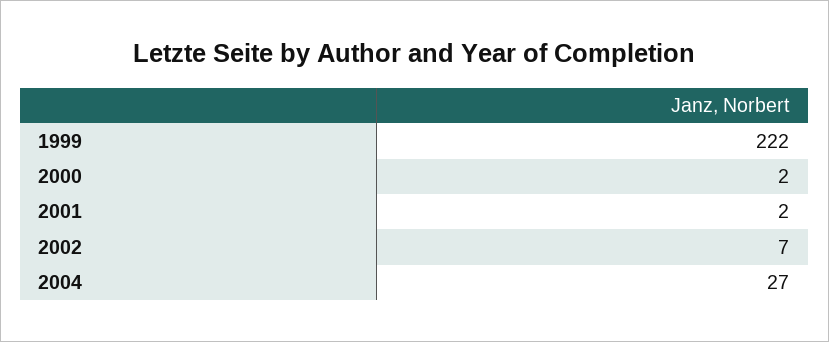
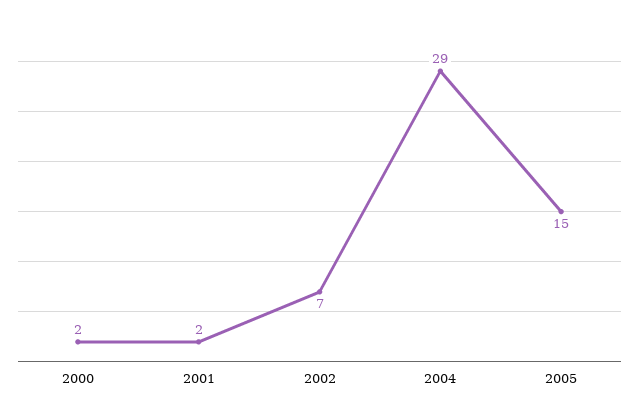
1999: 222 -> none
2004: 27 -> 29
2005: none -> 15

